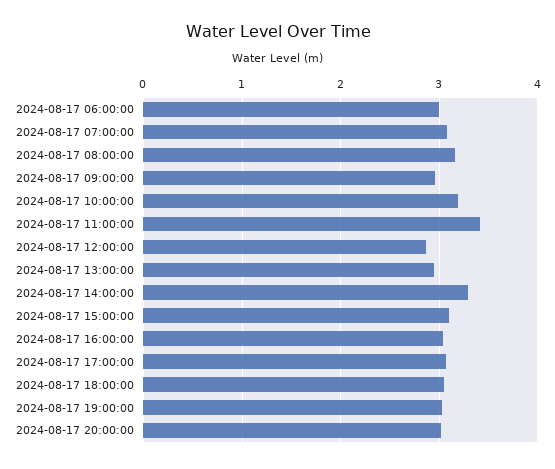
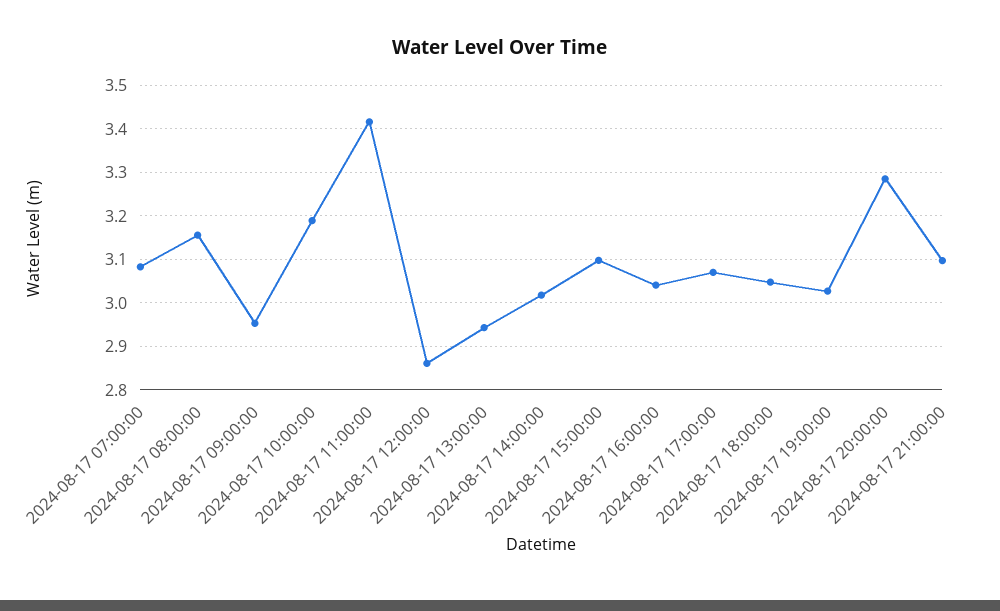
2024-08-17 06:00:00: 3 -> none
2024-08-17 14:00:00: 3.3 -> 3.02
2024-08-17 20:00:00: 3 -> 3.28
2024-08-17 21:00:00: none -> 3.1

